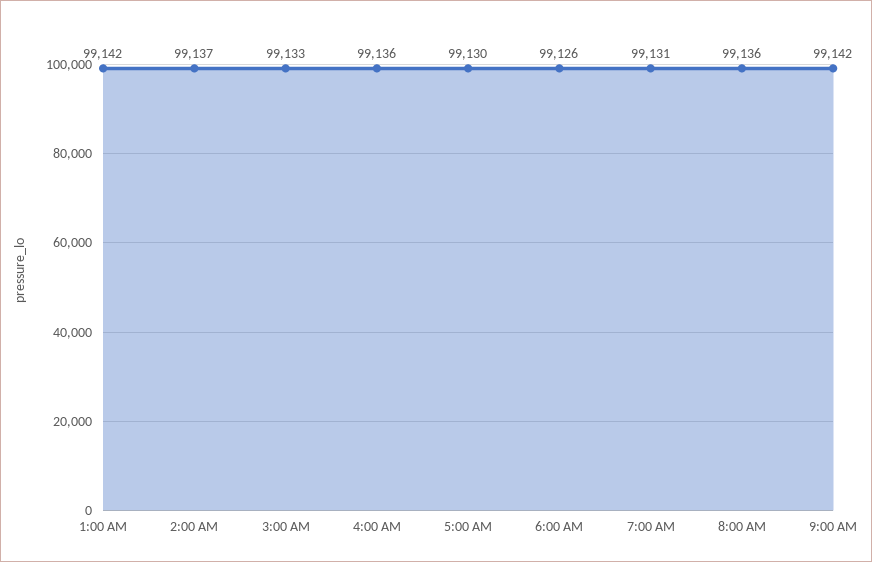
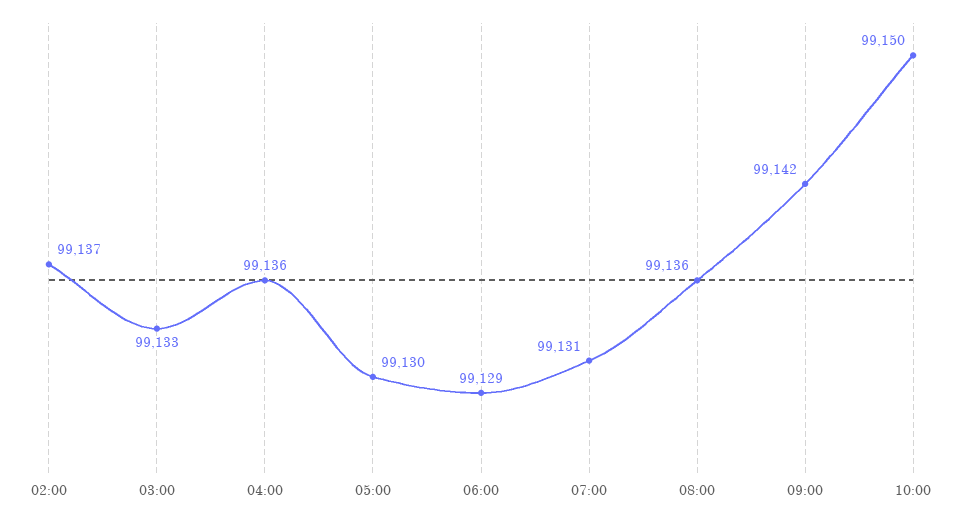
1:00 AM: 99142 -> none
6:00 AM: 99126 -> 99129
10:00: none -> 99150

